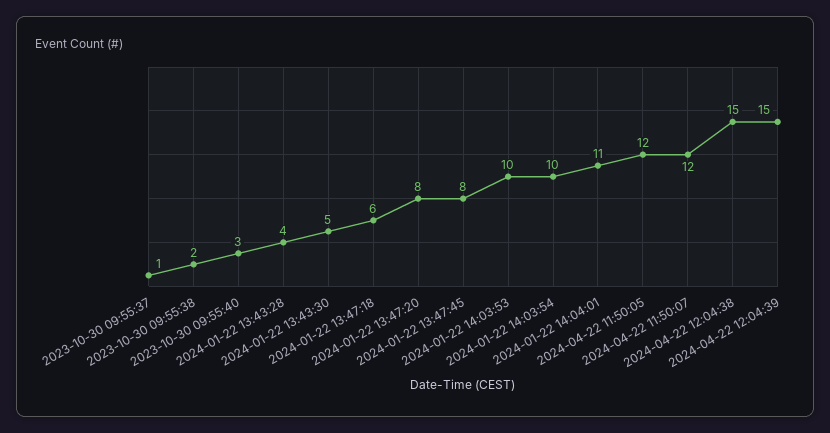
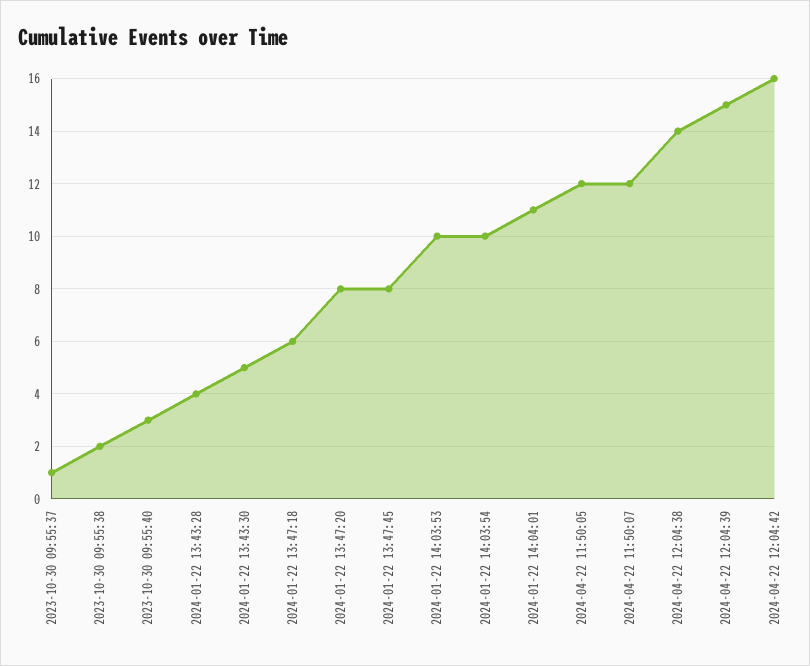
2024-04-22 12:04:38: 15 -> 14
2024-04-22 12:04:42: none -> 16

